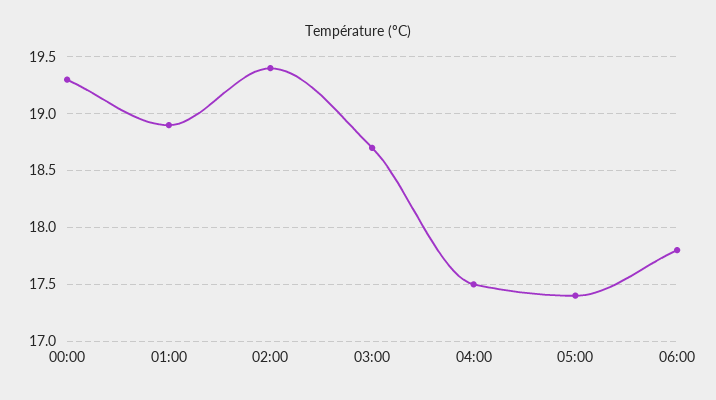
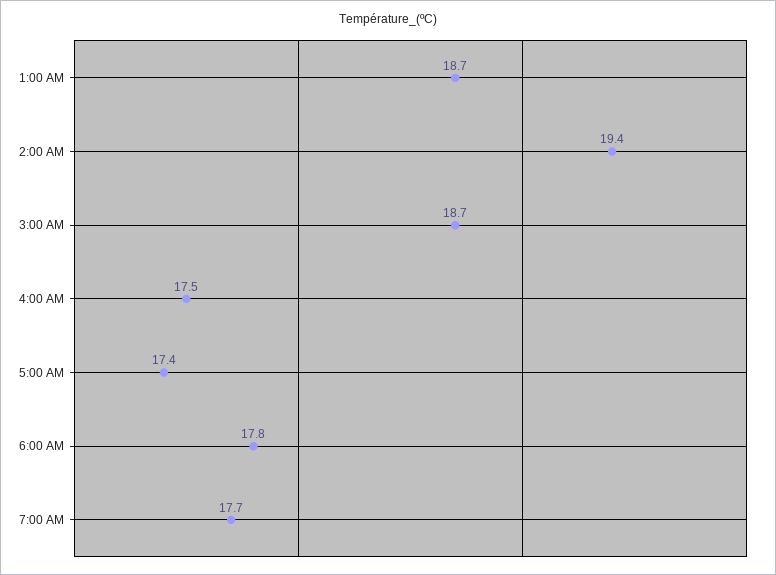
00:00: 19.3 -> none
01:00: 18.9 -> 18.7
7:00 AM: none -> 17.7

